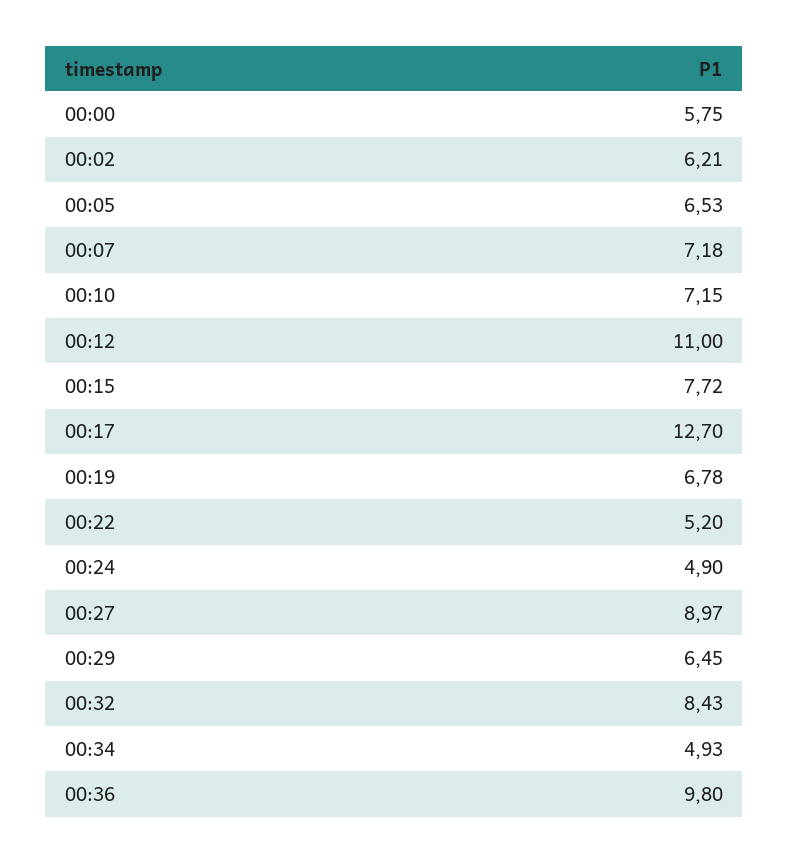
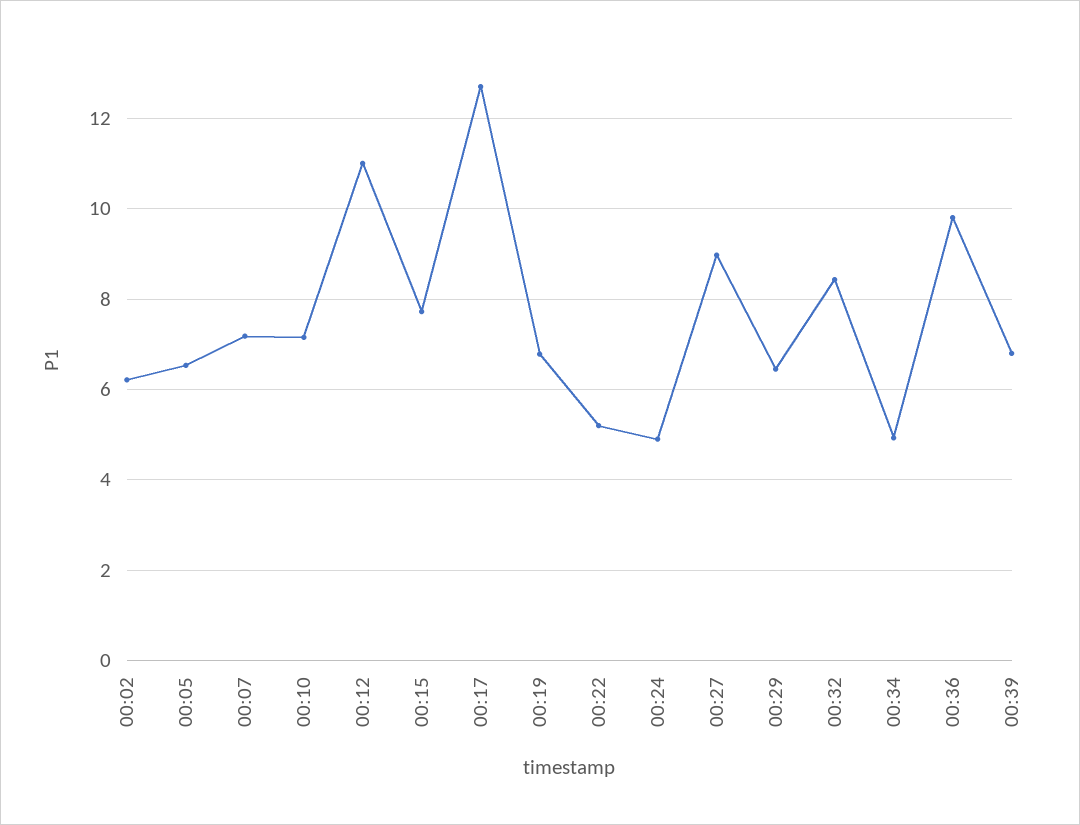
00:00: 5.75 -> none
00:39: none -> 6.8

